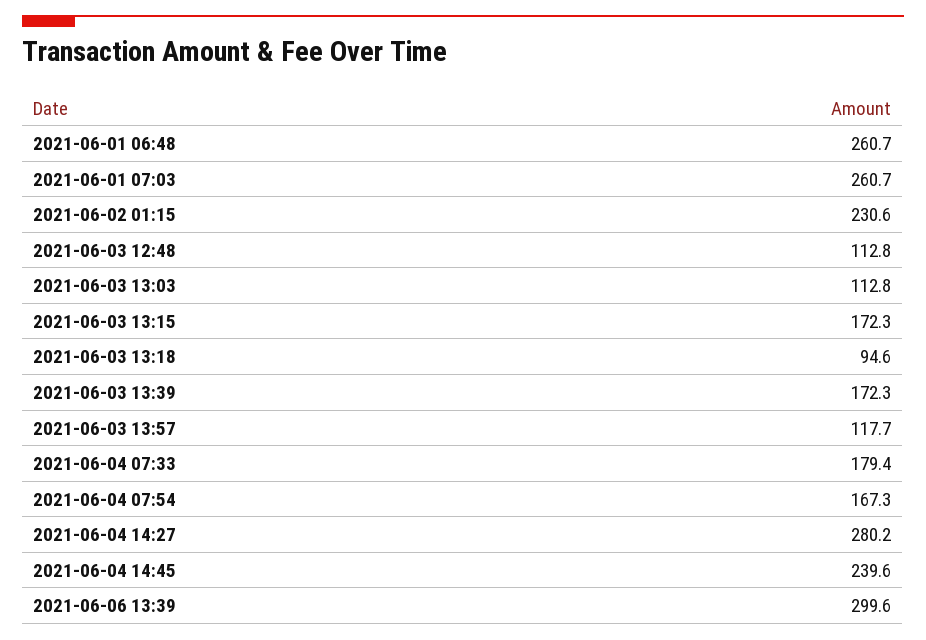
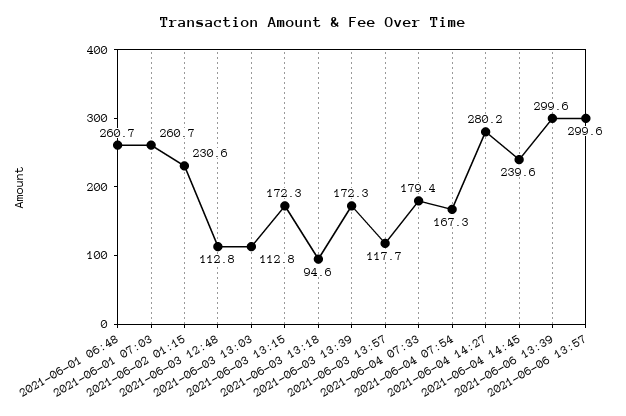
2021-06-06 13:57: none -> 299.6

